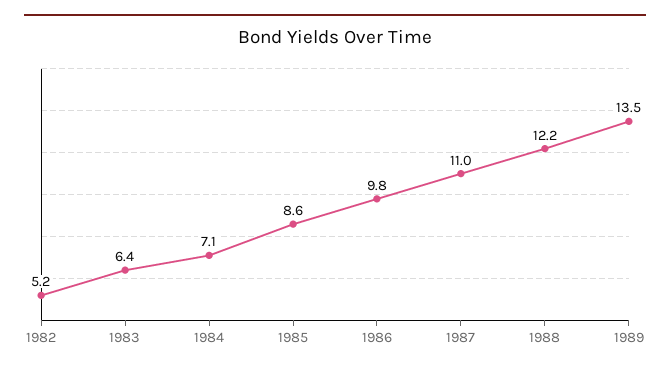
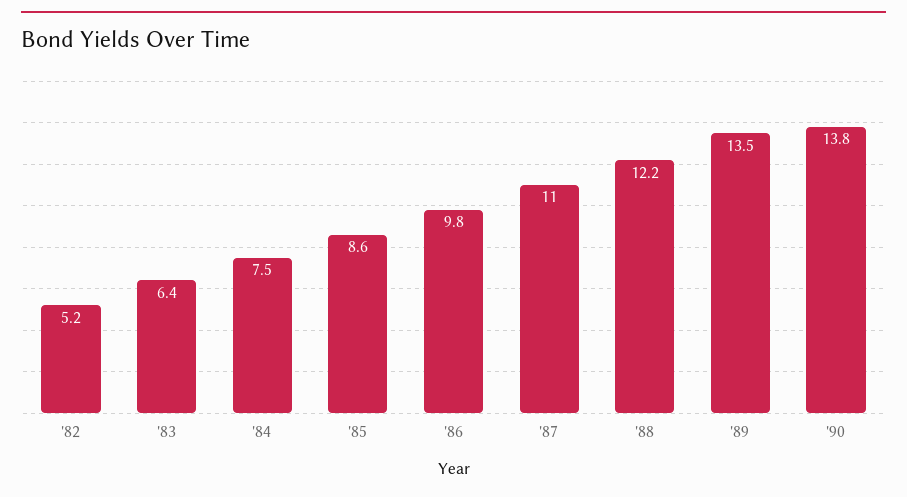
1984: 7.1 -> 7.5
'90: none -> 13.8

